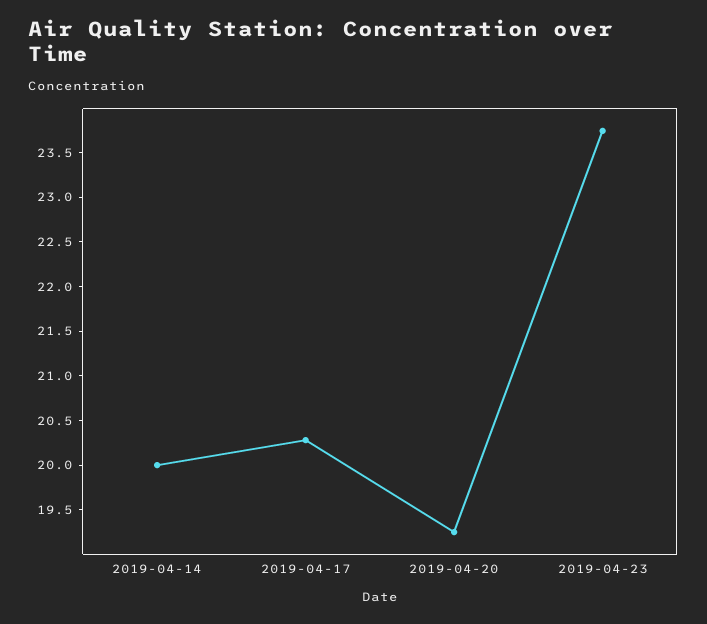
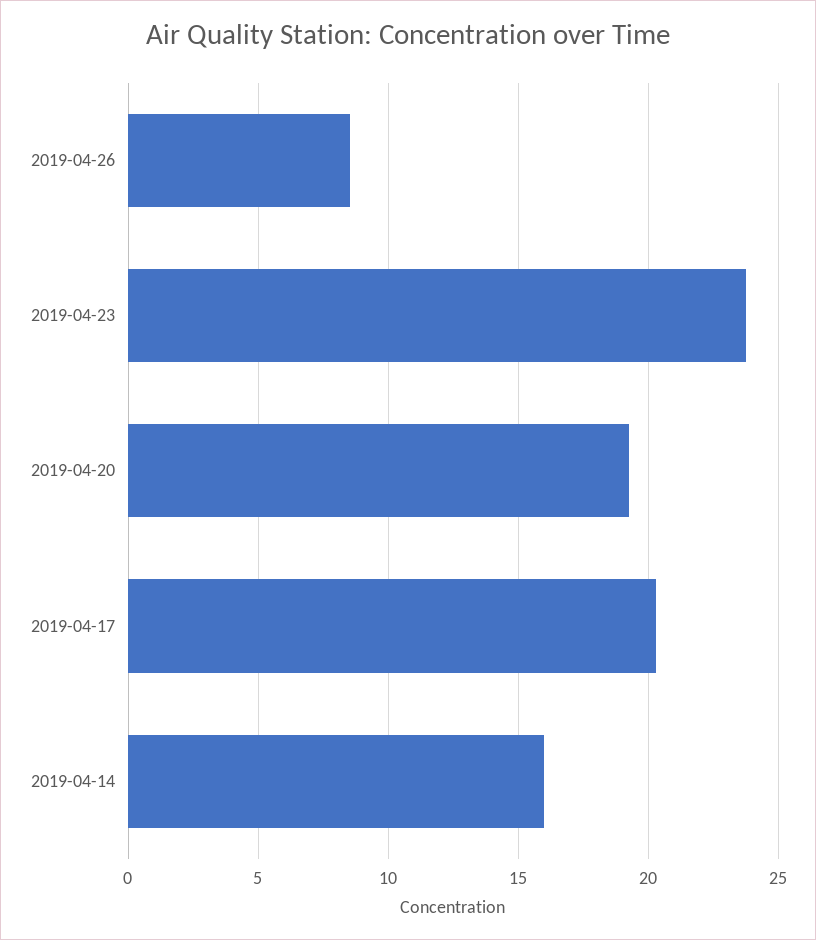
2019-04-14: 20 -> 16
2019-04-26: none -> 8.5

